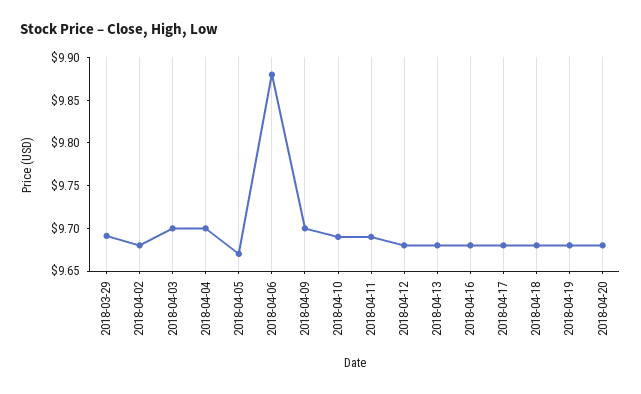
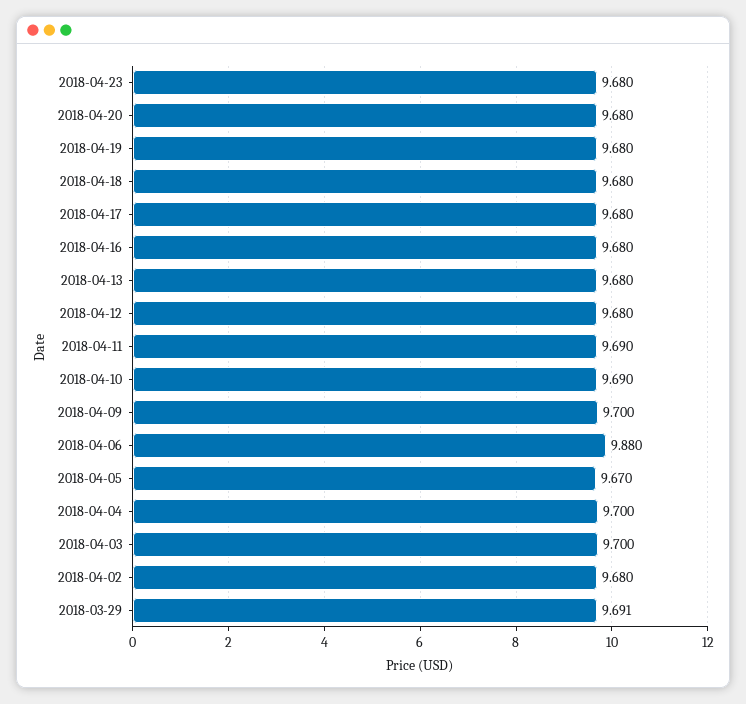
2018-04-23: none -> 9.68

